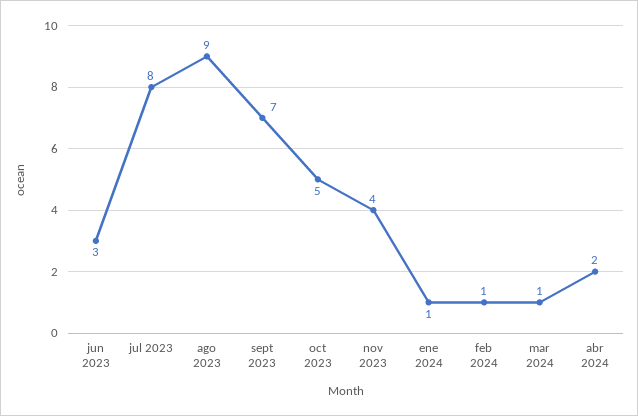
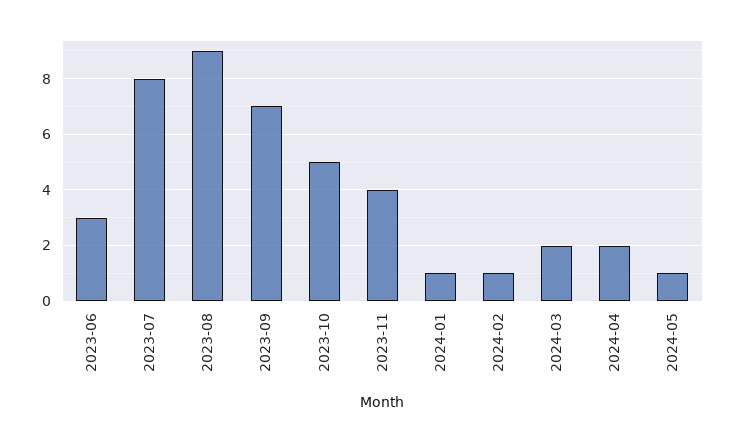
mar 2024: 1 -> 2
2024-05: none -> 1

